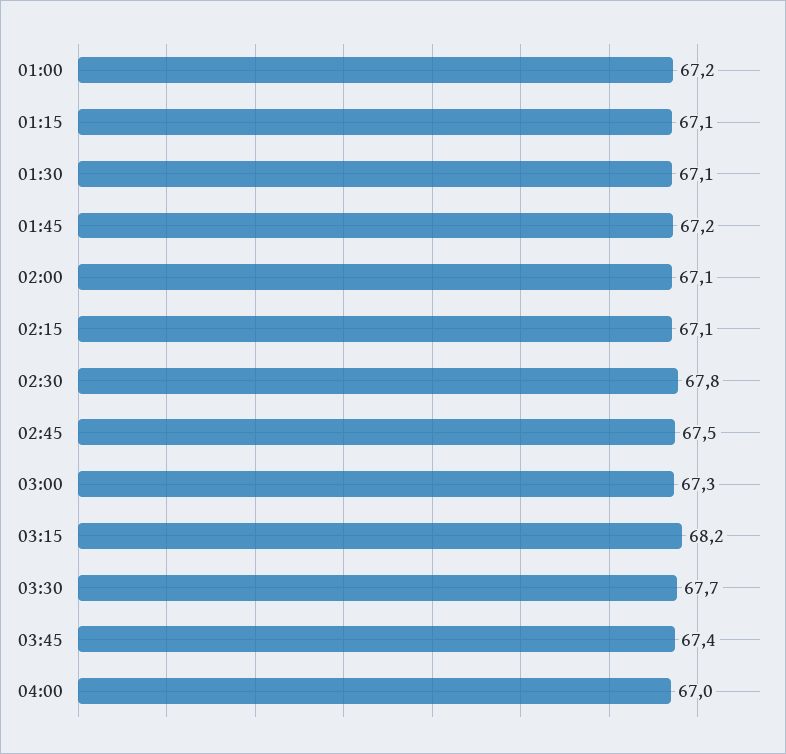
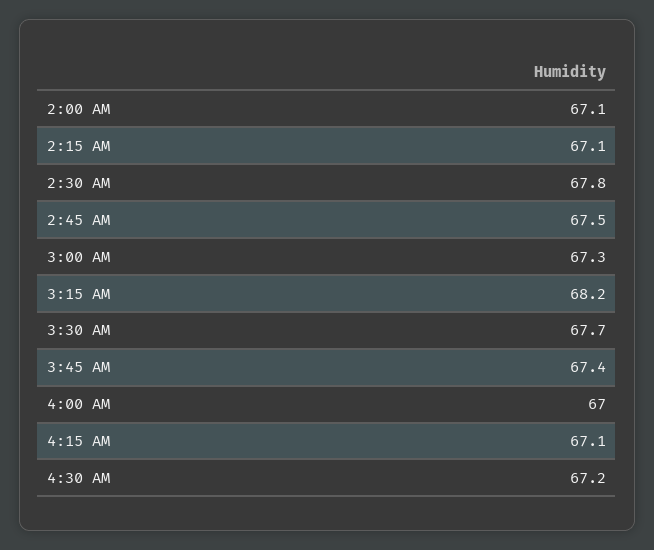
01:00: 67.2 -> none
01:15: 67.1 -> none
01:30: 67.1 -> none
01:45: 67.2 -> none
4:15 AM: none -> 67.1
4:30 AM: none -> 67.2

